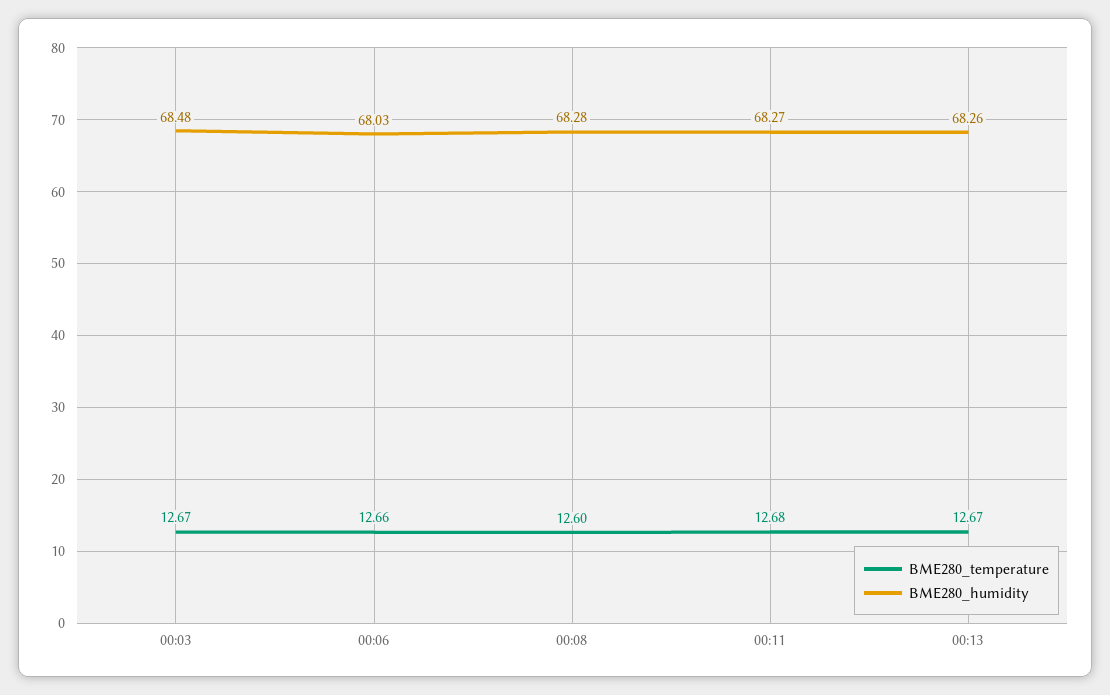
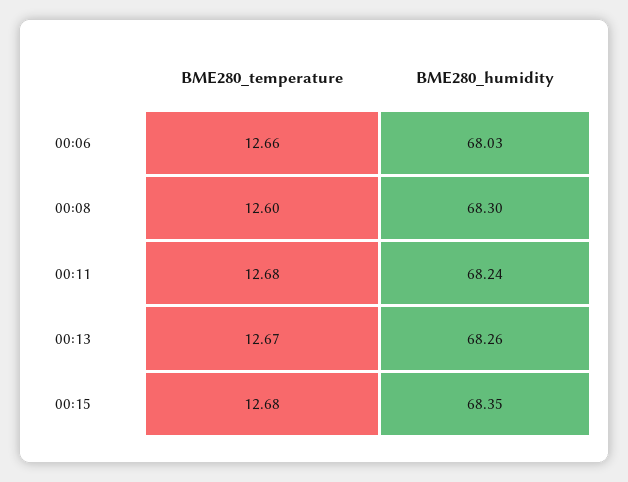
BME280_temperature, 00:03: 12.67 -> none
BME280_humidity, 00:03: 68.48 -> none
BME280_humidity, 00:08: 68.28 -> 68.3
BME280_humidity, 00:11: 68.27 -> 68.24
BME280_temperature, 00:15: none -> 12.68
BME280_humidity, 00:15: none -> 68.35

